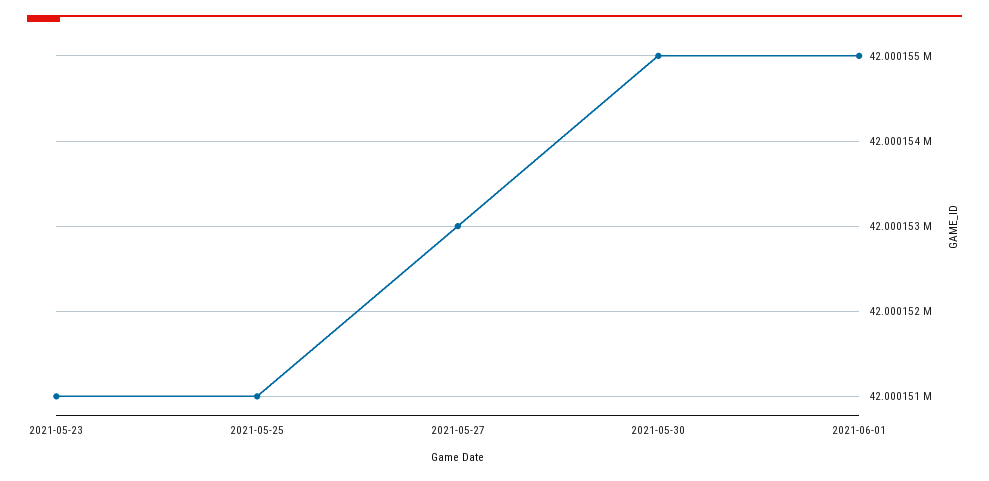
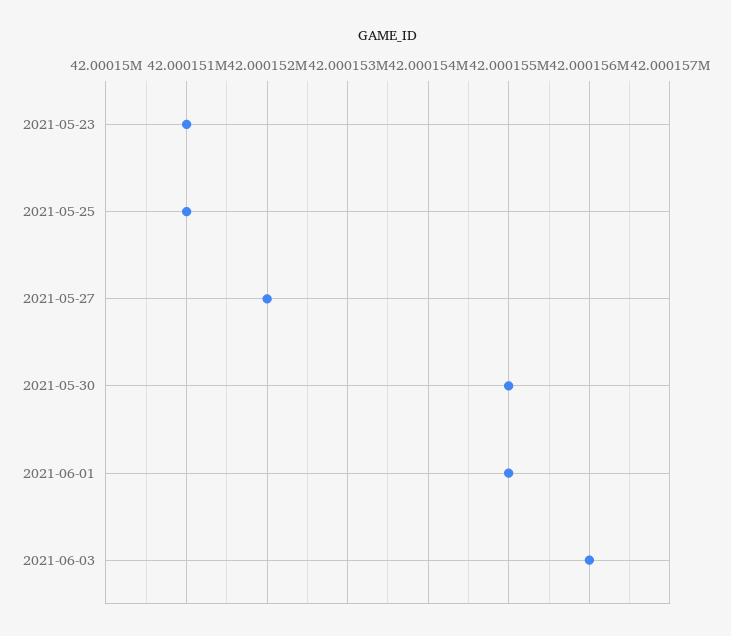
2021-05-27: 42000153 -> 42000152
2021-06-03: none -> 42000156

